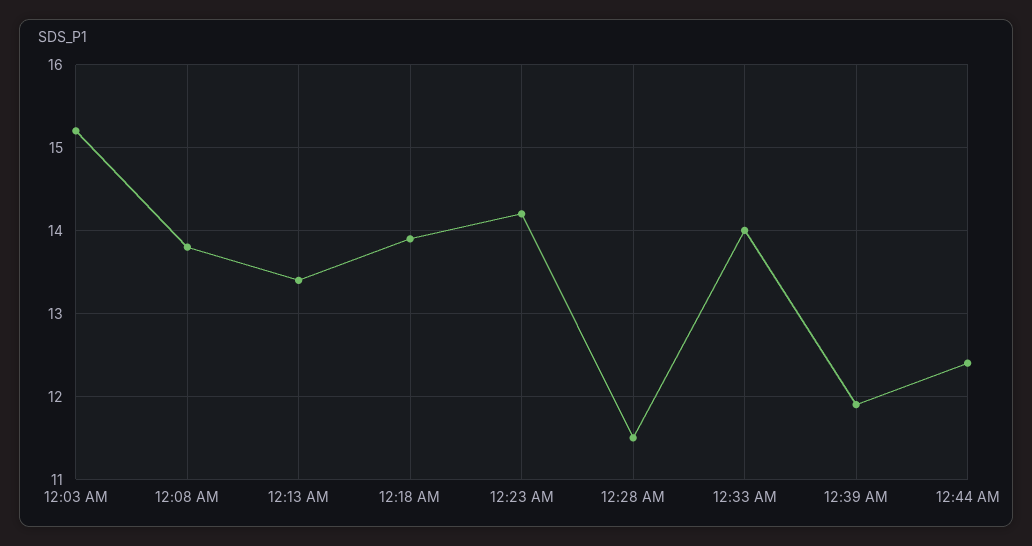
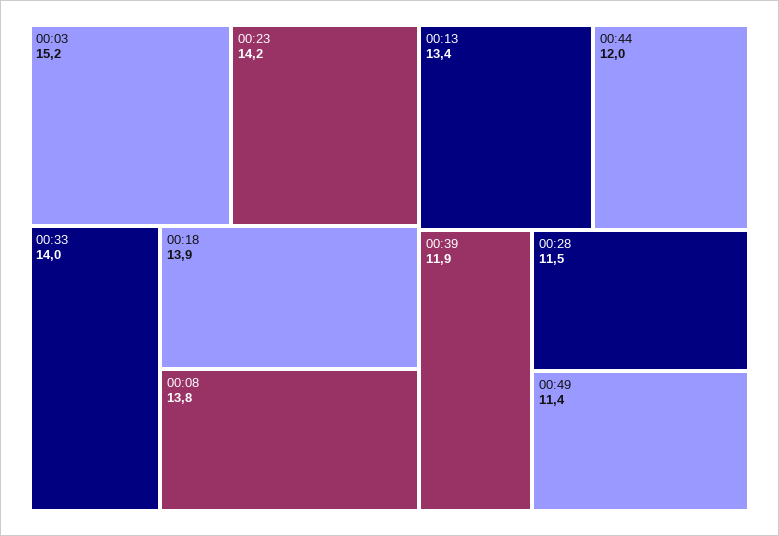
12:44 AM: 12.4 -> 12
00:49: none -> 11.4

